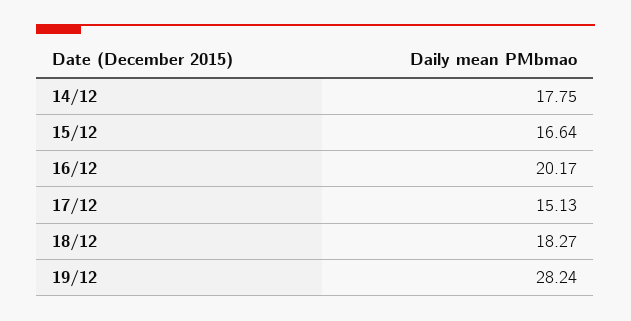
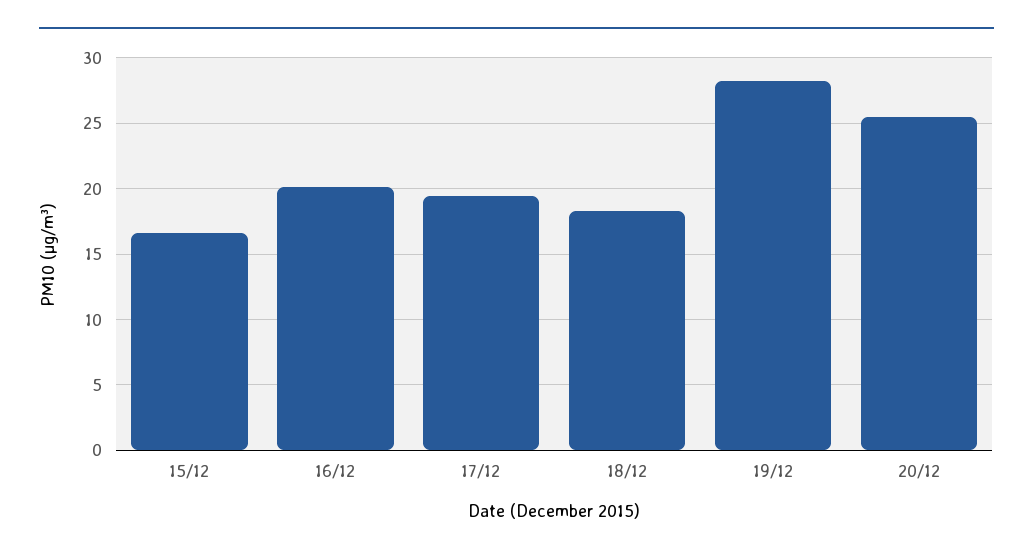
14/12: 17.75 -> none
17/12: 15.13 -> 19.5
20/12: none -> 25.5

